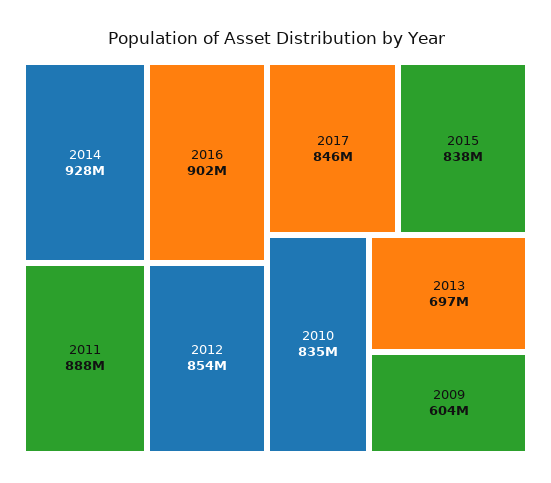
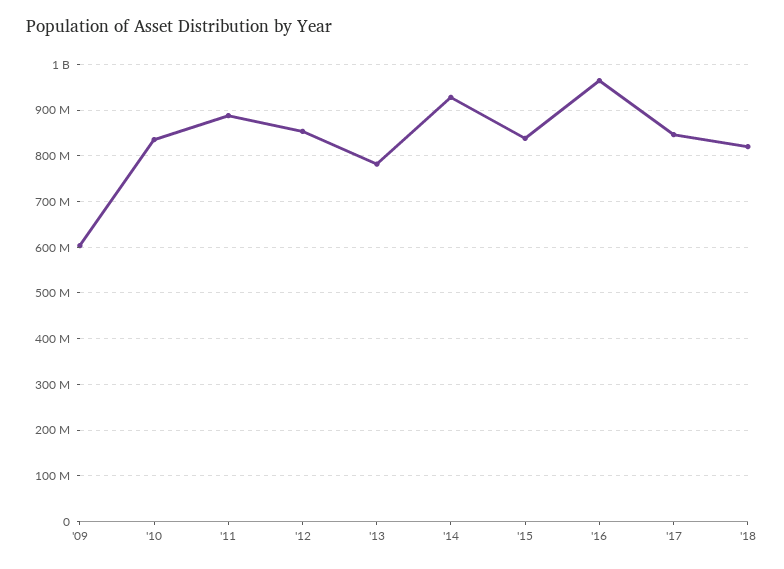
2016: 902000000 -> 960000000
2013: 697000000 -> 780000000
'18: none -> 820000000

